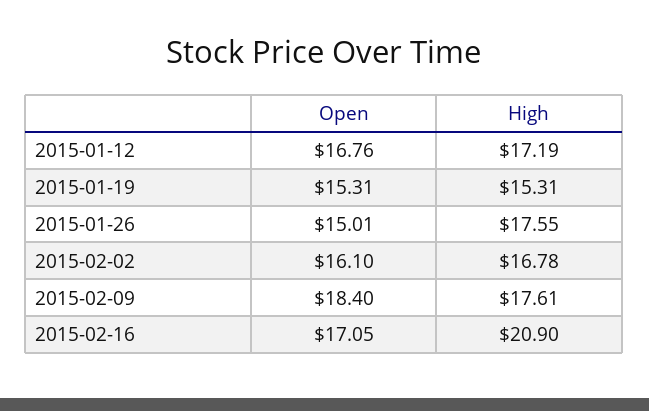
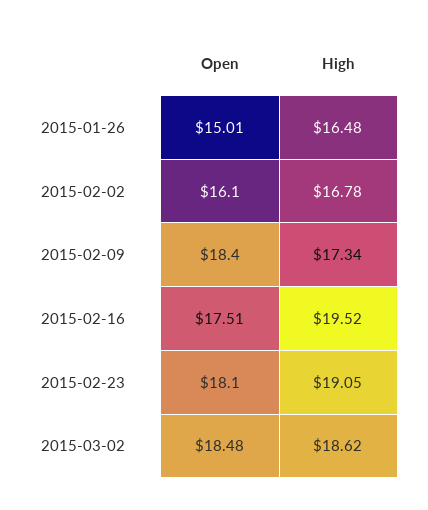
Open, 2015-01-12: 16.76 -> none
High, 2015-01-12: 17.19 -> none
Open, 2015-01-19: 15.31 -> none
High, 2015-01-19: 15.31 -> none
High, 2015-01-26: 17.55 -> 16.48
High, 2015-02-09: 17.61 -> 17.34
Open, 2015-02-16: 17.05 -> 17.51
High, 2015-02-16: 20.9 -> 19.52
Open, 2015-02-23: none -> 18.1
High, 2015-02-23: none -> 19.05
Open, 2015-03-02: none -> 18.48
High, 2015-03-02: none -> 18.62

